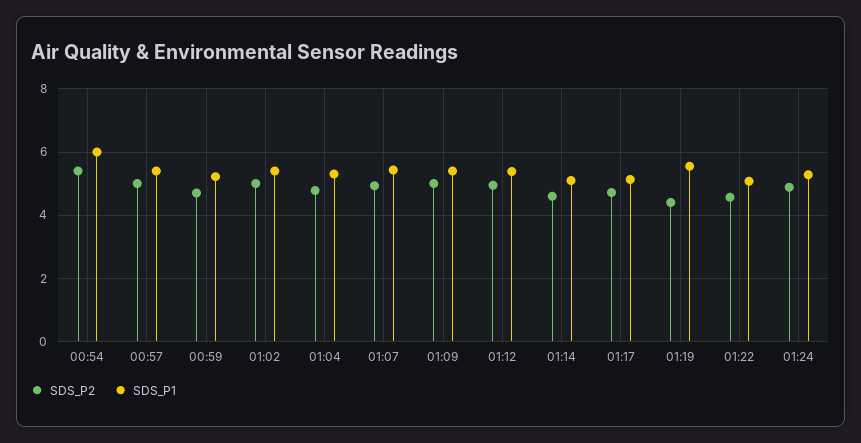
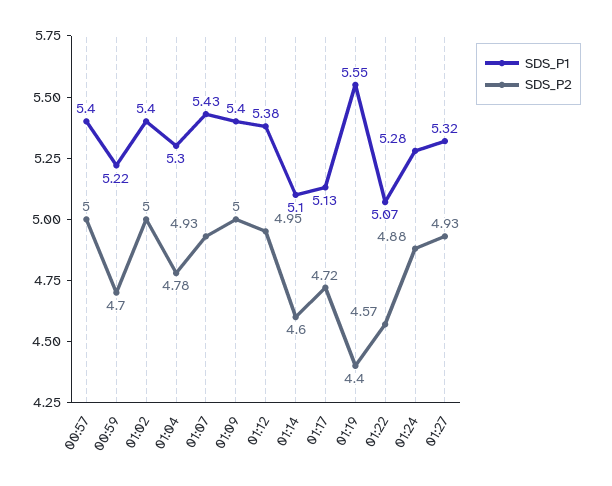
SDS_P2, 00:54: 5.4 -> none
SDS_P1, 00:54: 6 -> none
SDS_P1, 01:27: none -> 5.32
SDS_P2, 01:27: none -> 4.93

